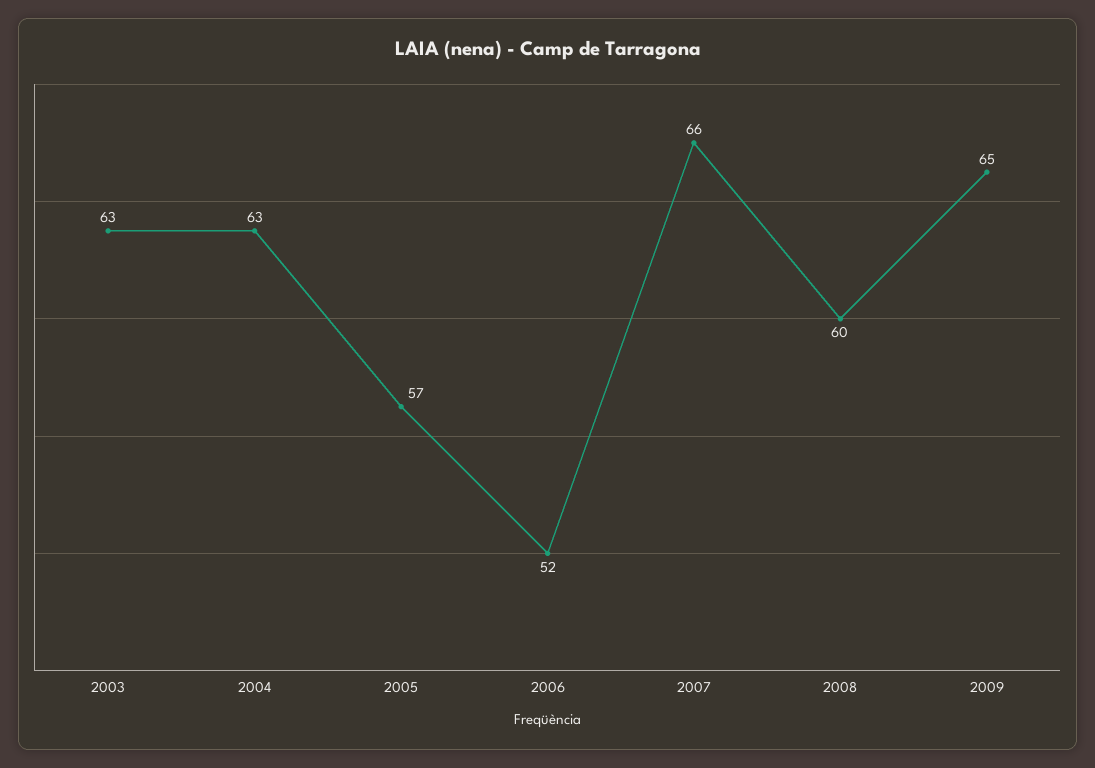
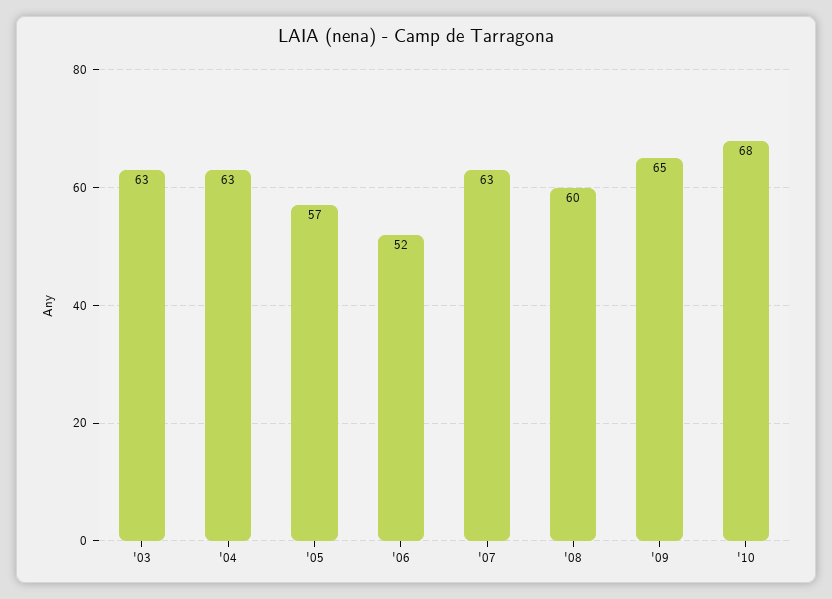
2007: 66 -> 63
'10: none -> 68

